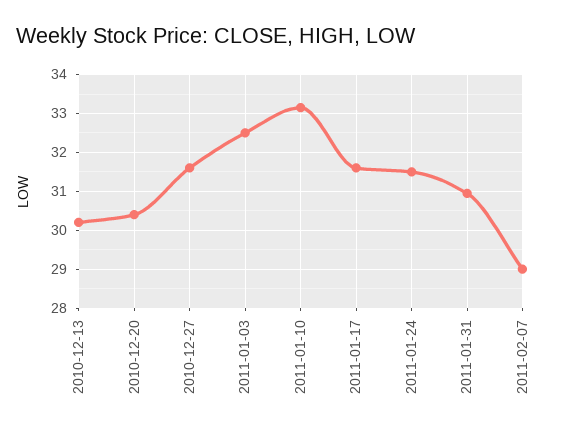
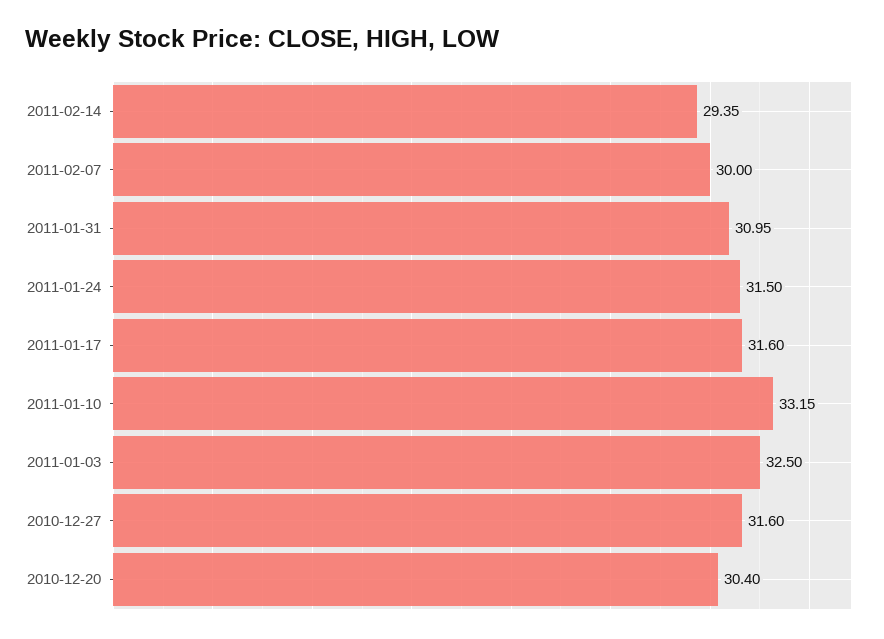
2010-12-13: 30.2 -> none
2011-02-07: 29 -> 30
2011-02-14: none -> 29.35

